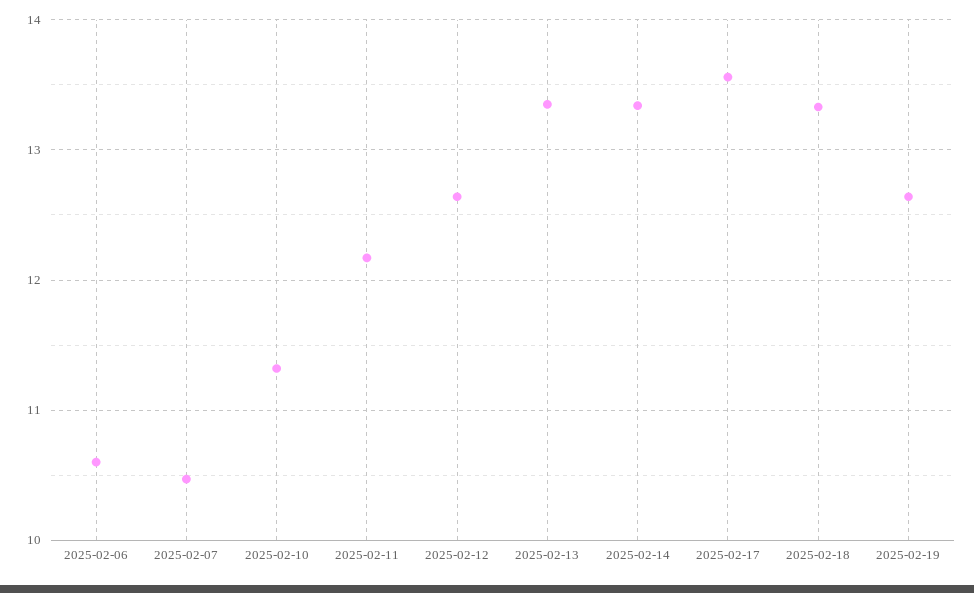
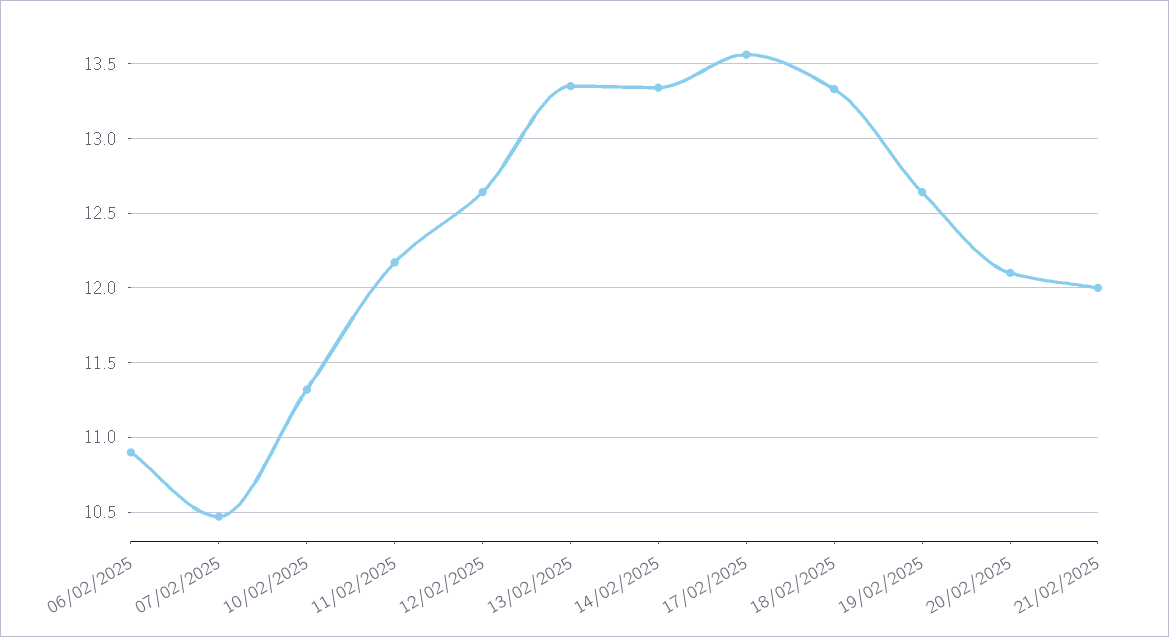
2025-02-06: 10.6 -> 10.9
20/02/2025: none -> 12.1
21/02/2025: none -> 12

